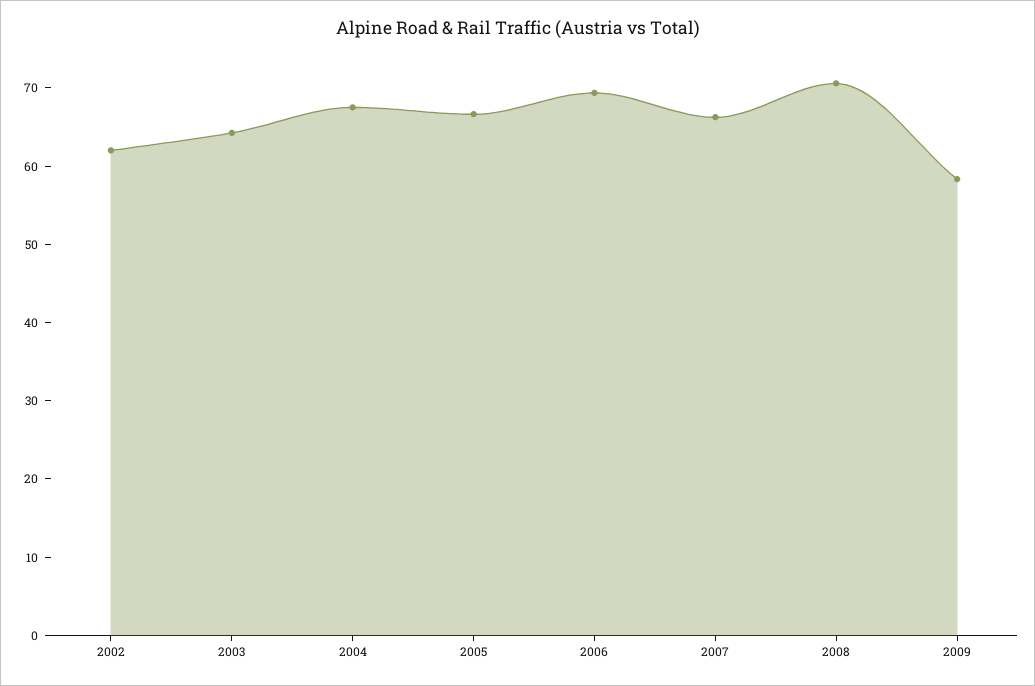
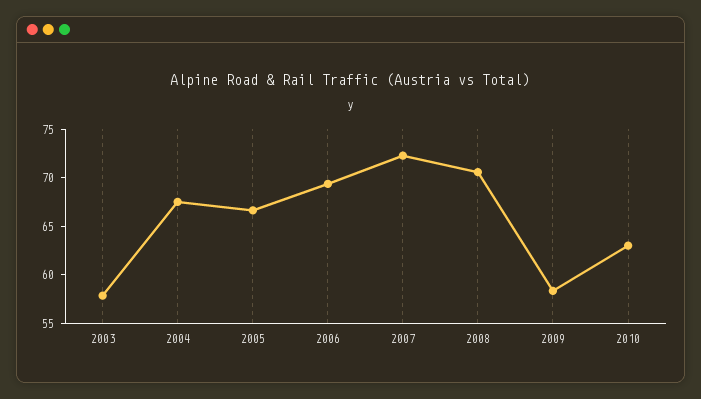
2002: 62 -> none
2003: 64 -> 58
2007: 66 -> 72
2010: none -> 63

